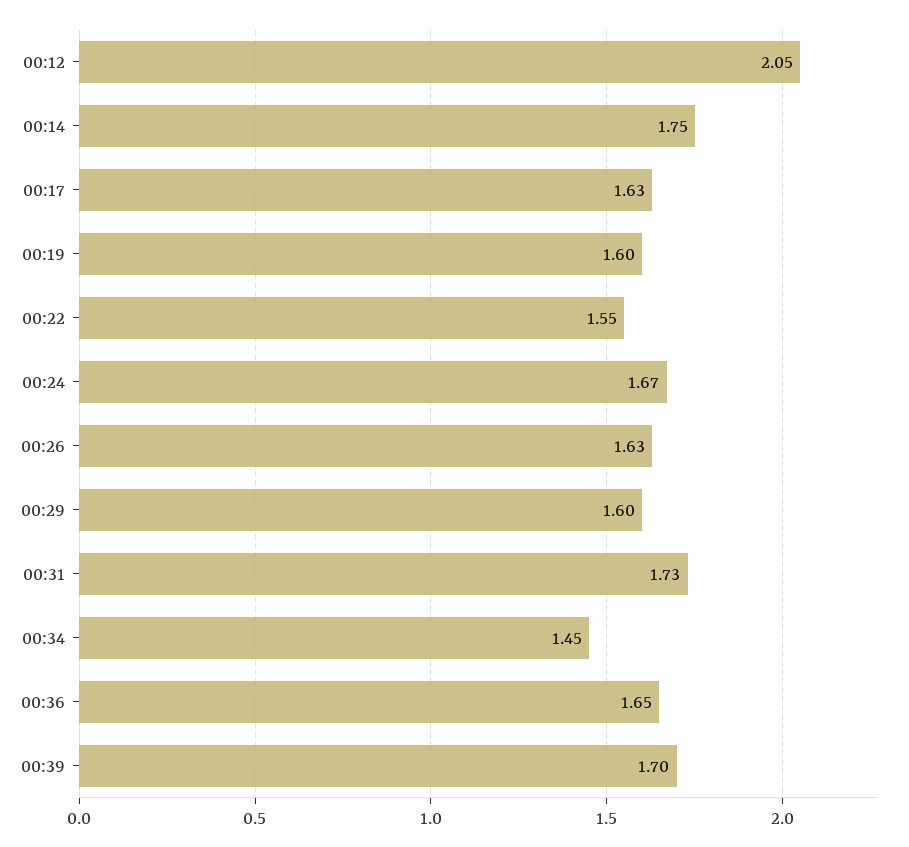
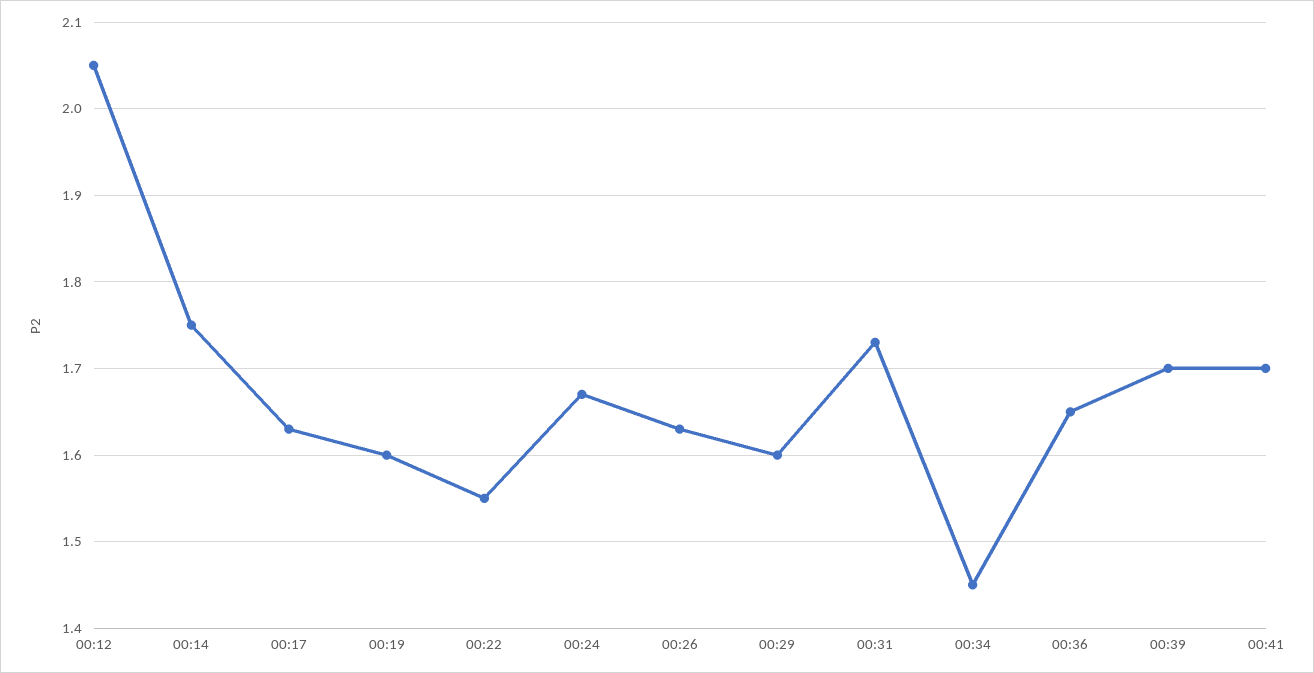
00:41: none -> 1.7

